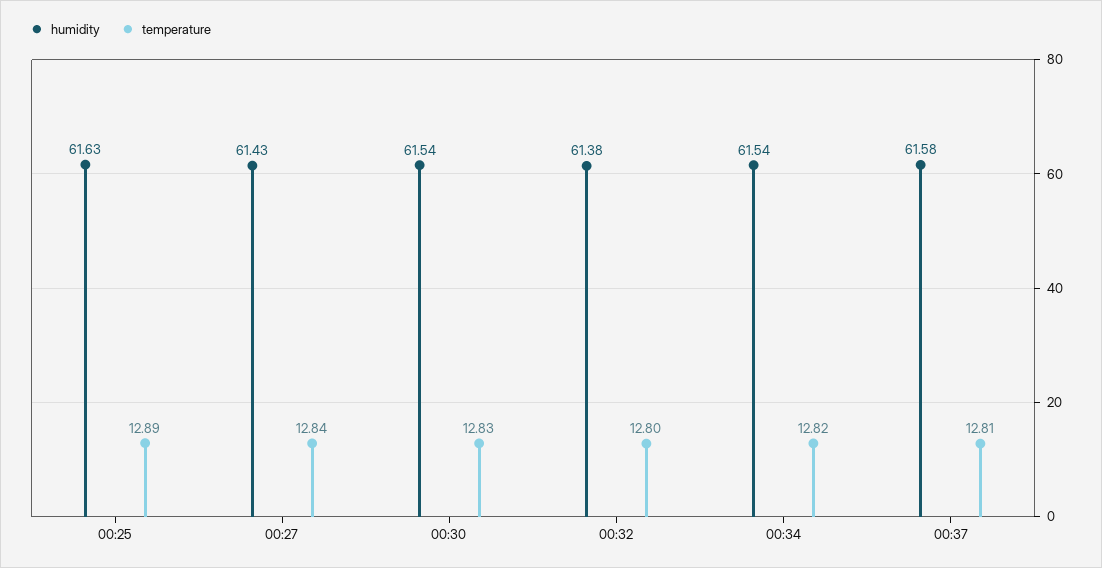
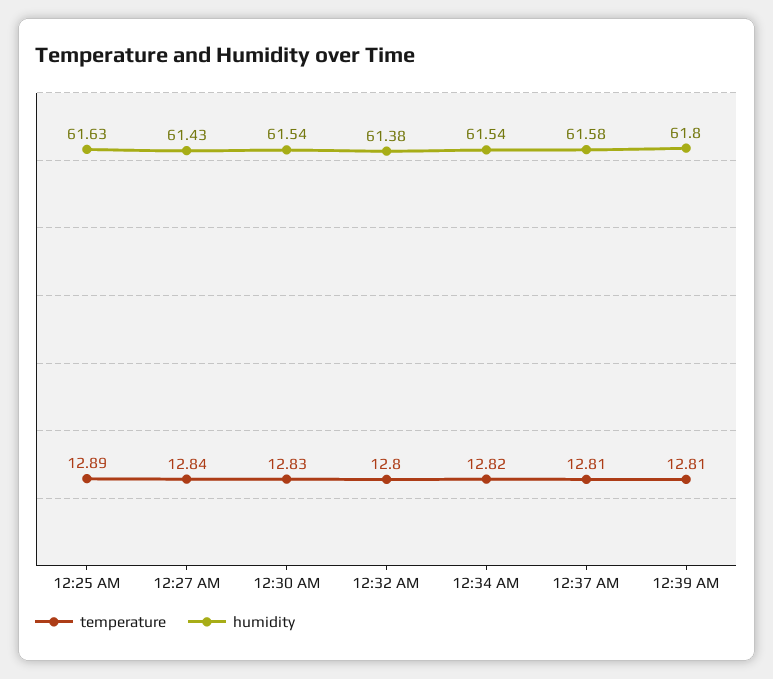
temperature, 12:39 AM: none -> 12.81
humidity, 12:39 AM: none -> 61.8

